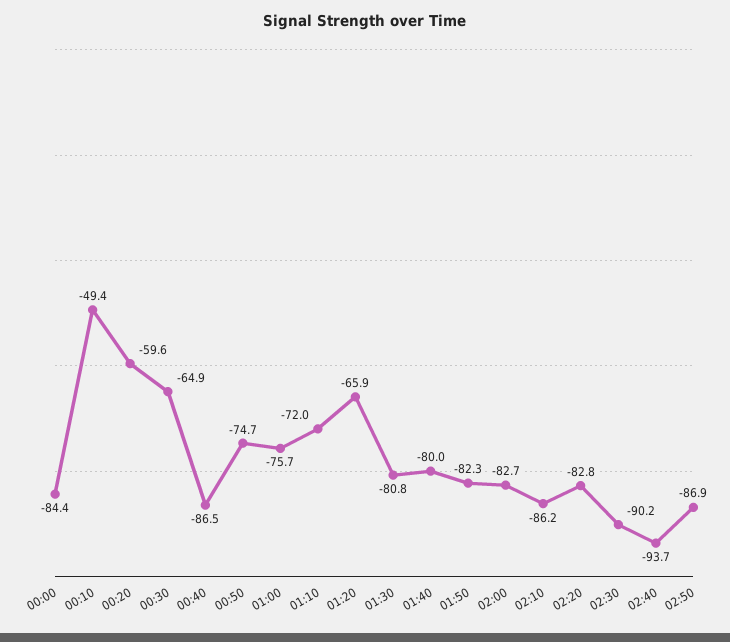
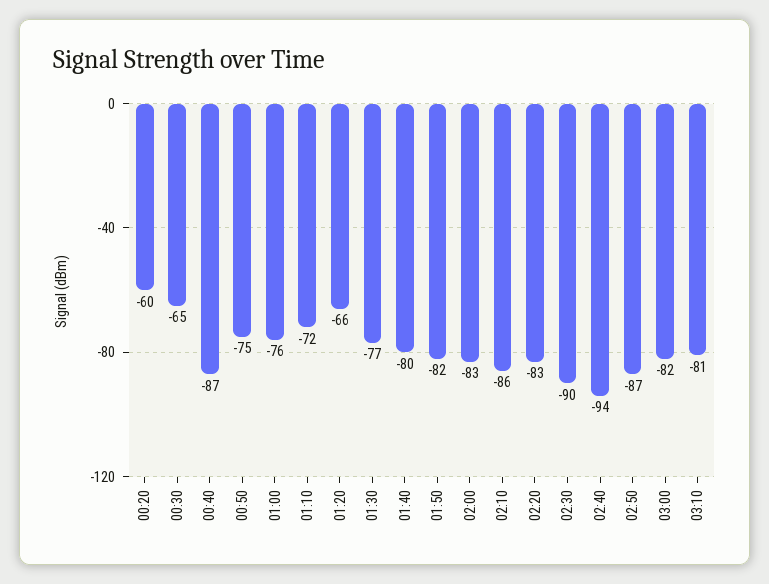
00:00: -84.4 -> none
00:10: -49.4 -> none
01:30: -80.8 -> -77
03:00: none -> -82
03:10: none -> -81

